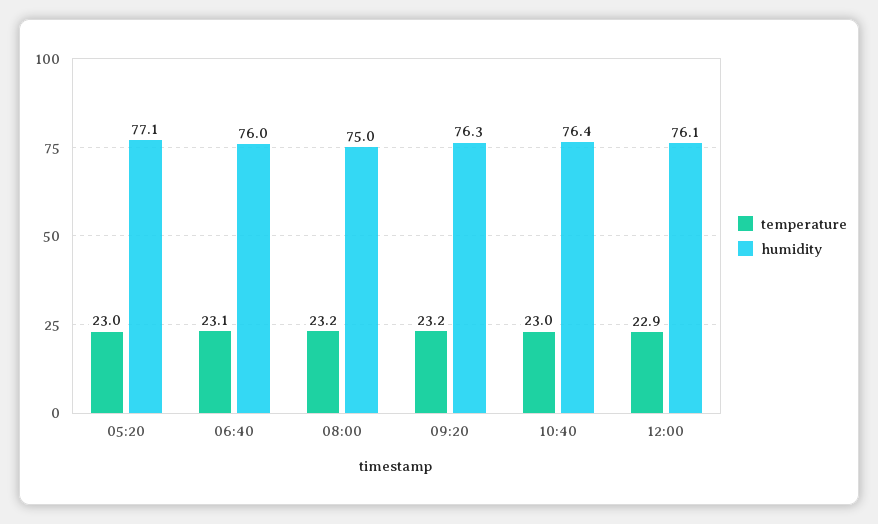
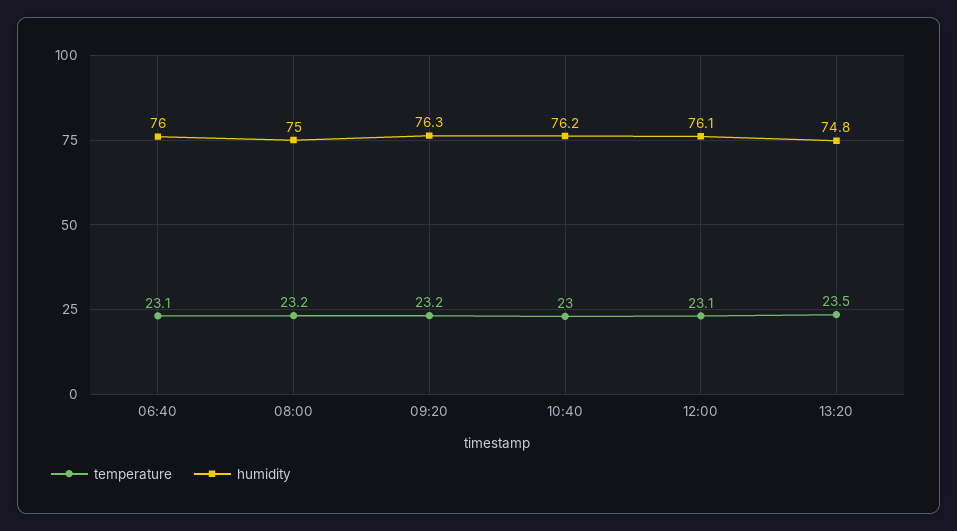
temperature, 05:20: 23 -> none
humidity, 05:20: 77.1 -> none
humidity, 10:40: 76.4 -> 76.2
temperature, 12:00: 22.9 -> 23.1
temperature, 13:20: none -> 23.5
humidity, 13:20: none -> 74.8

